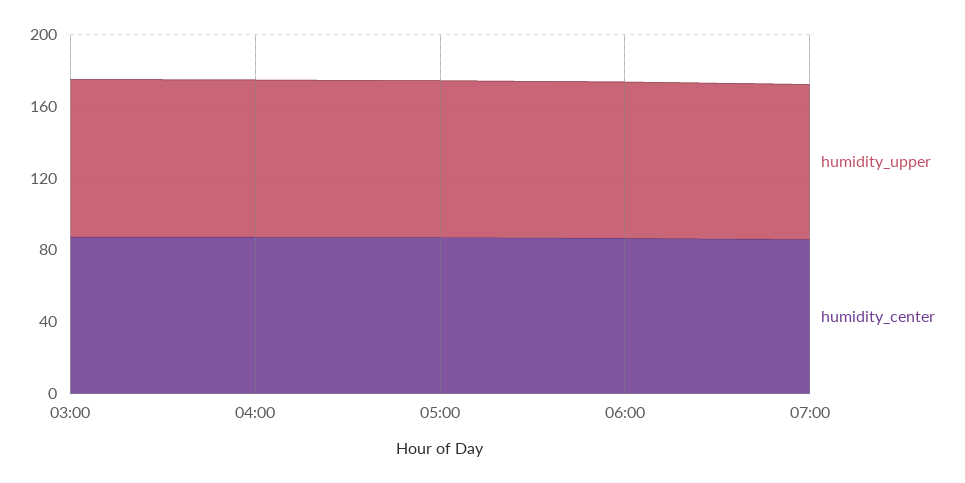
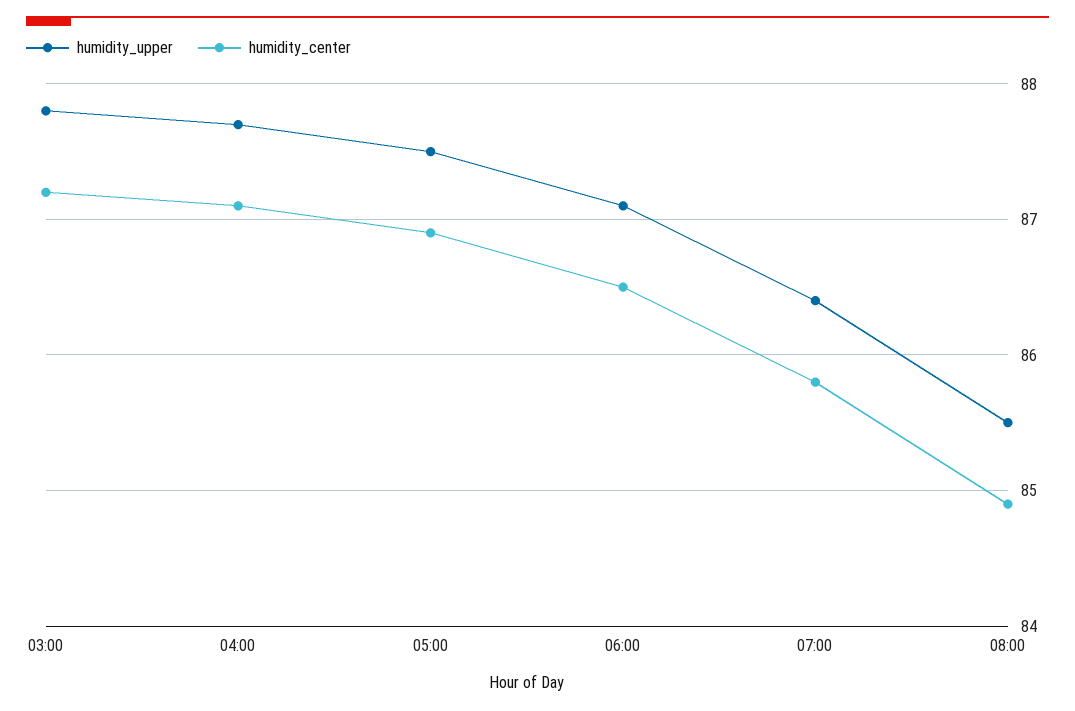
humidity_upper, 08:00: none -> 85.5
humidity_center, 08:00: none -> 84.9

